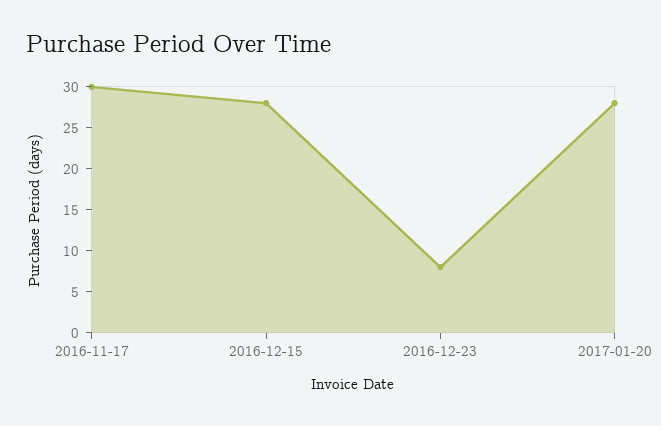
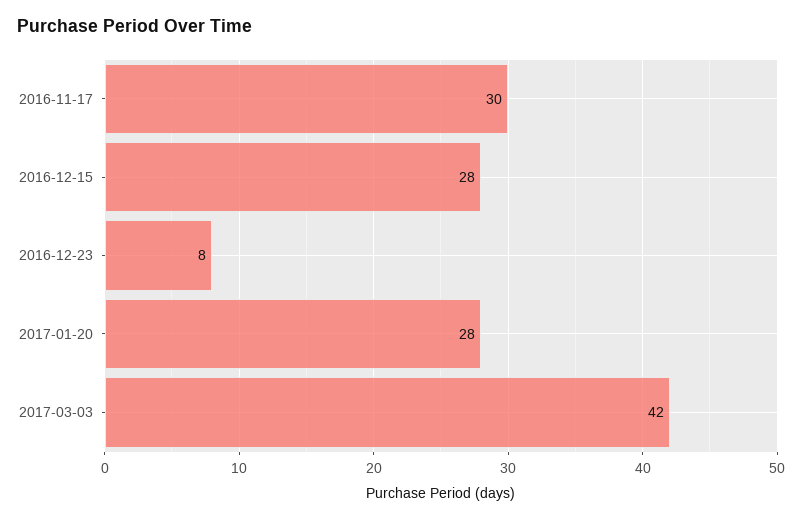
2017-03-03: none -> 42

